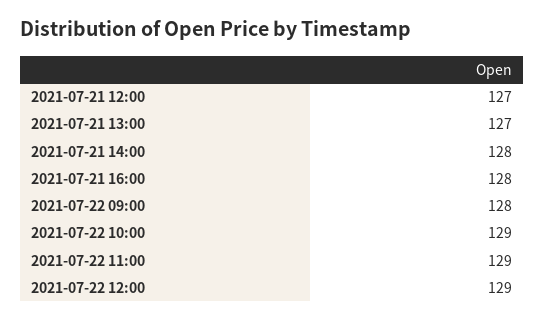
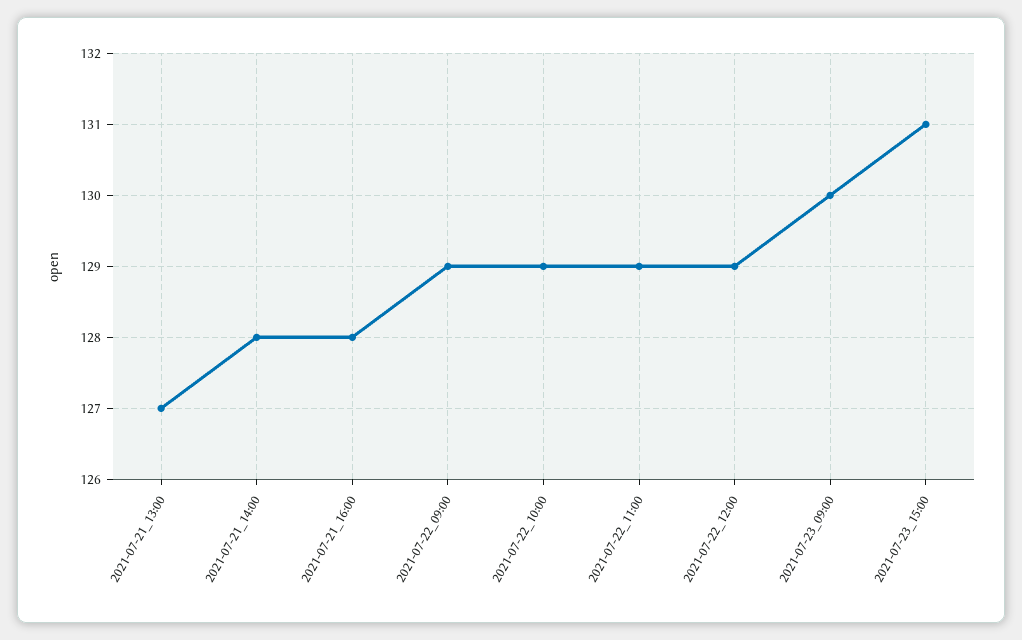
2021-07-21 12:00: 127 -> none
2021-07-22 09:00: 128 -> 129
2021-07-23_09:00: none -> 130
2021-07-23_15:00: none -> 131

